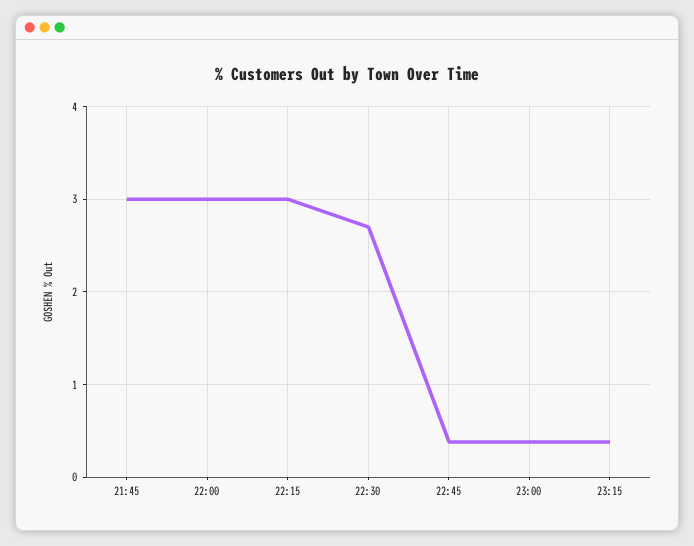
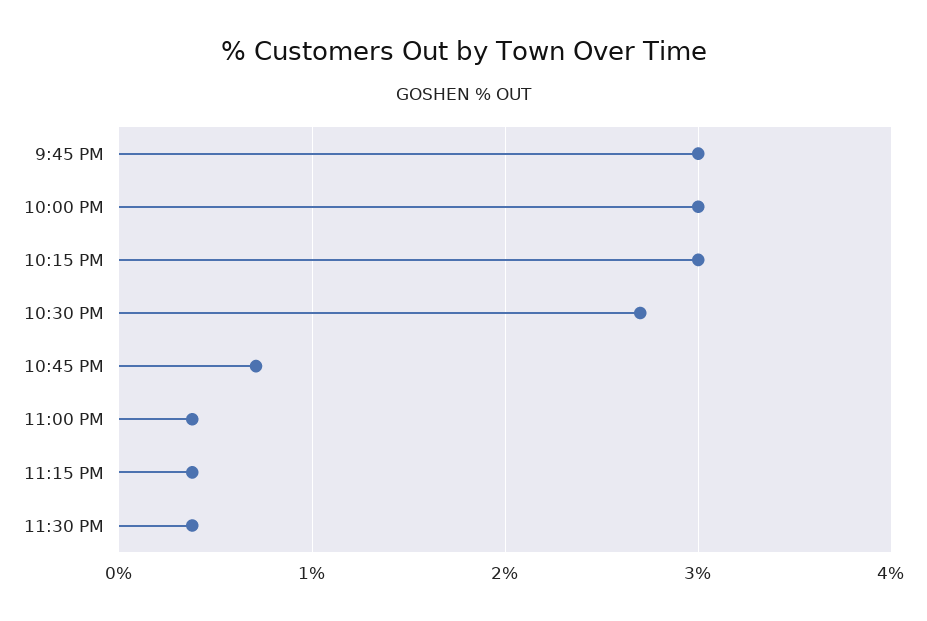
22:45: 0.4 -> 0.7
11:30 PM: none -> 0.4

